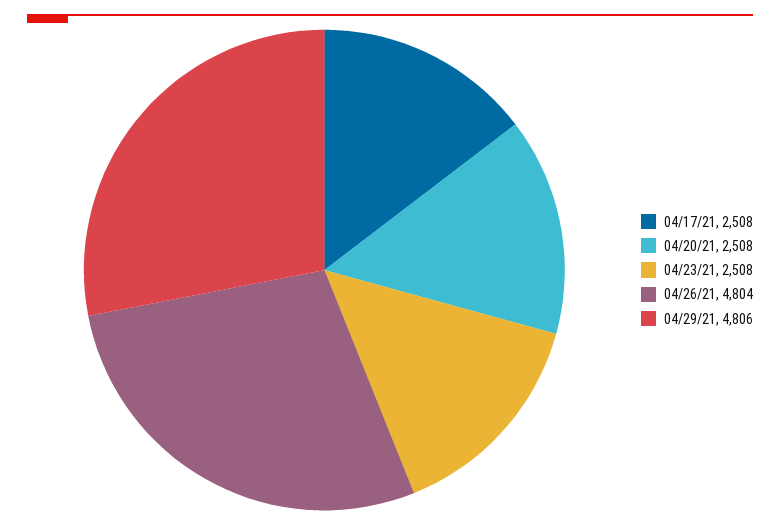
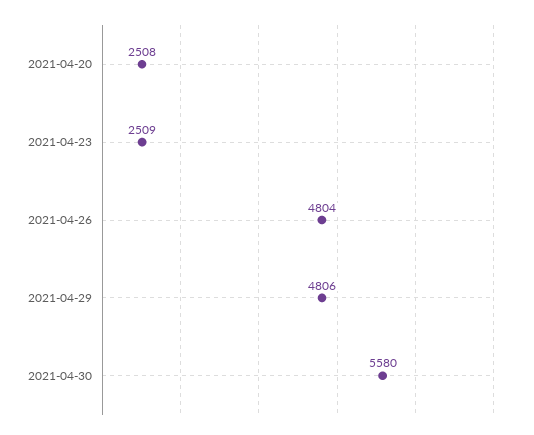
04/17/21: 2508 -> none
04/23/21: 2508 -> 2509
2021-04-30: none -> 5580

